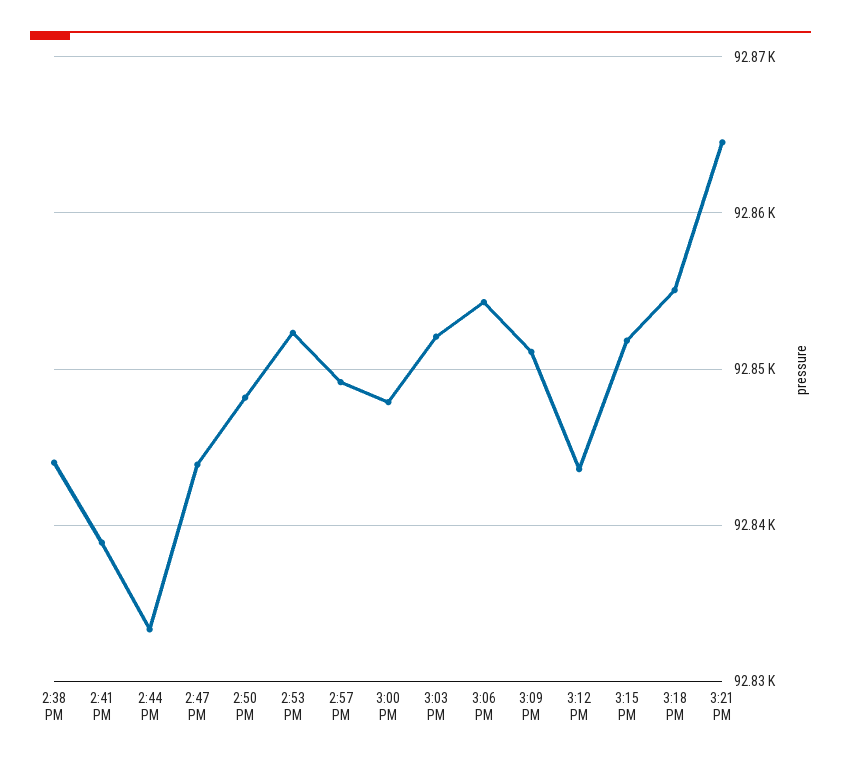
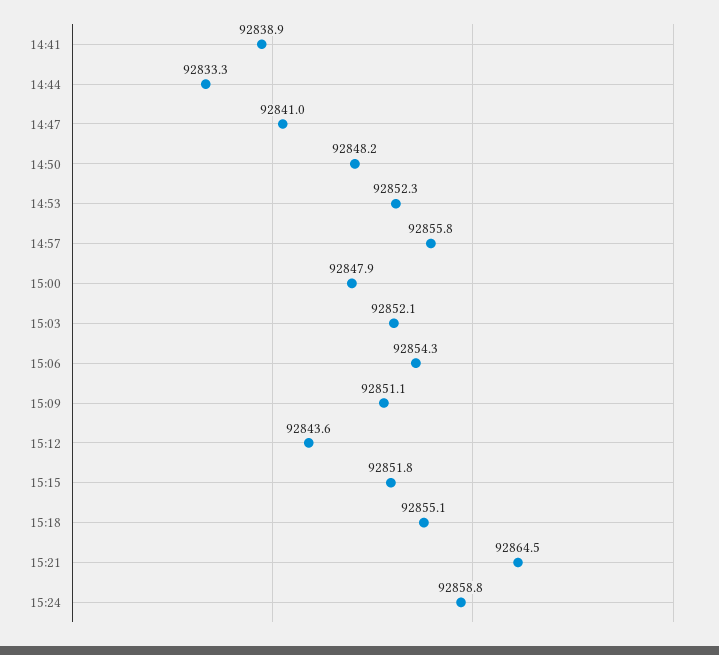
2:38 PM: 92844 -> none
2:47 PM: 92844 -> 92841
2:57 PM: 92849 -> 92855.8
15:24: none -> 92858.8

